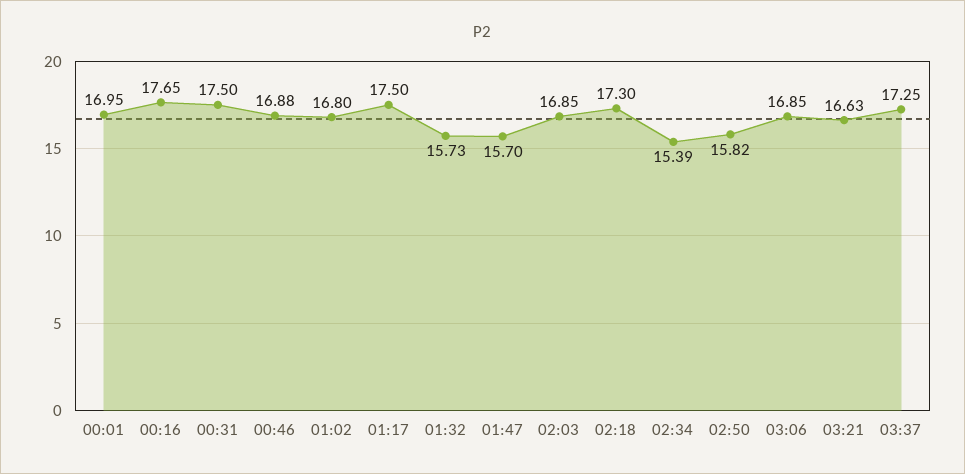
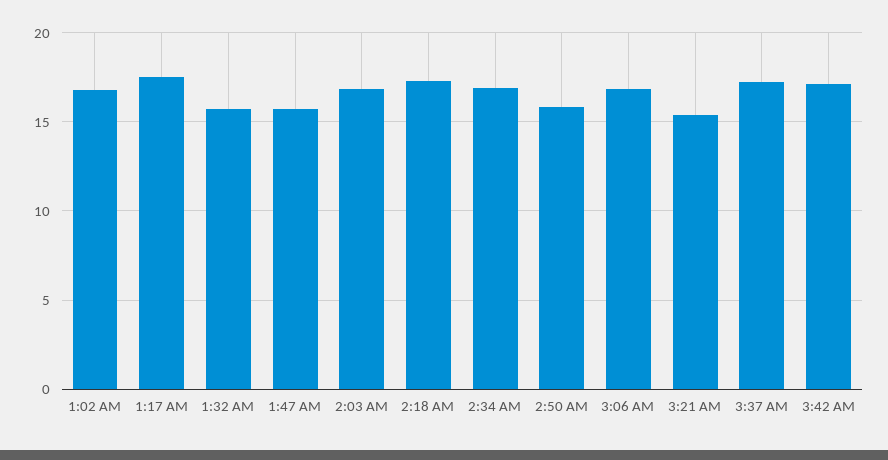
00:01: 16.95 -> none
00:16: 17.65 -> none
00:31: 17.5 -> none
00:46: 16.88 -> none
02:34: 15.39 -> 17
03:21: 16.63 -> 15.5
3:42 AM: none -> 17

